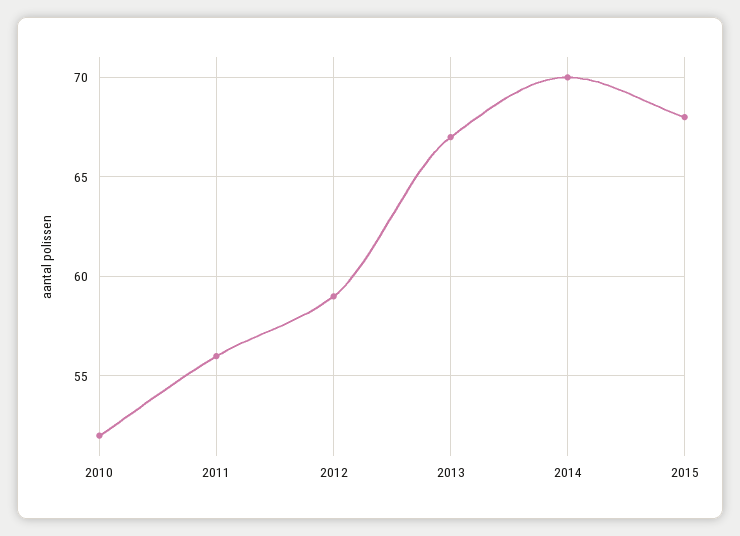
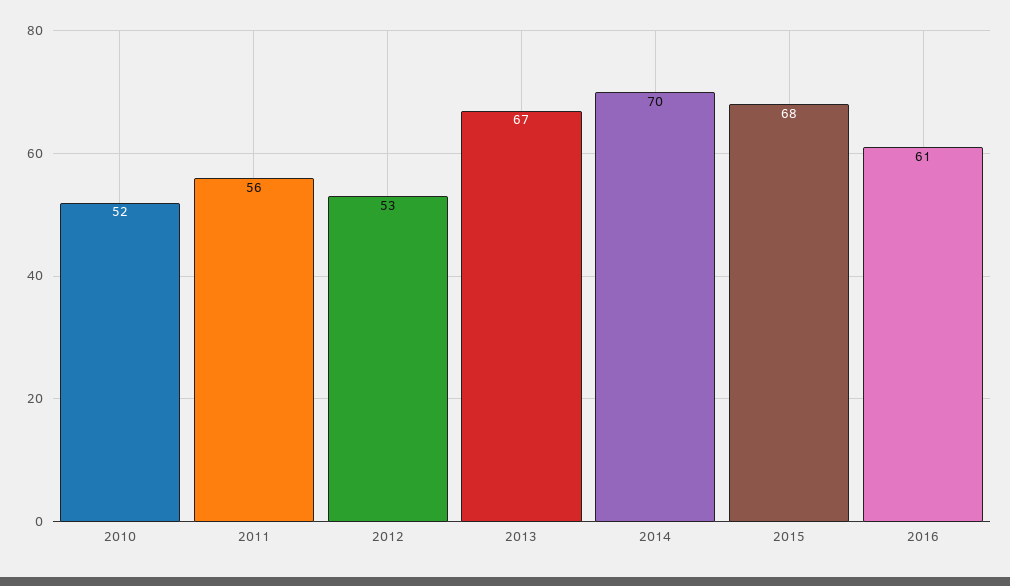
2012: 59 -> 53
2016: none -> 61

